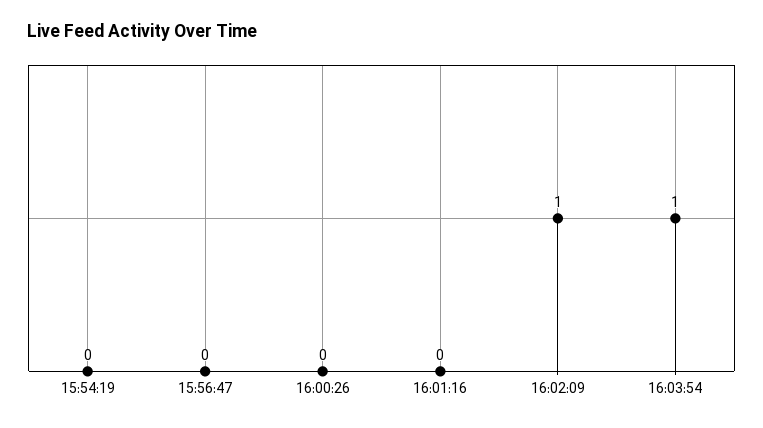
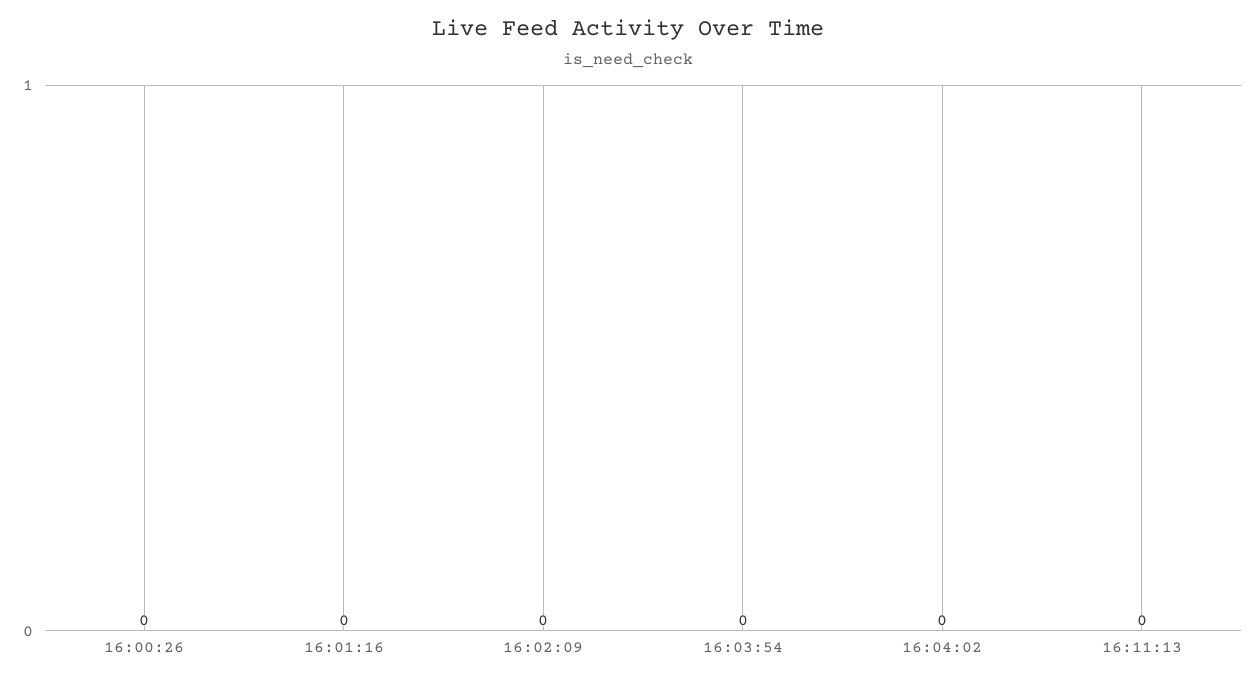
15:54:19: 0 -> none
15:56:47: 0 -> none
16:02:09: 1 -> 0
16:03:54: 1 -> 0
16:04:02: none -> 0
16:11:13: none -> 0

